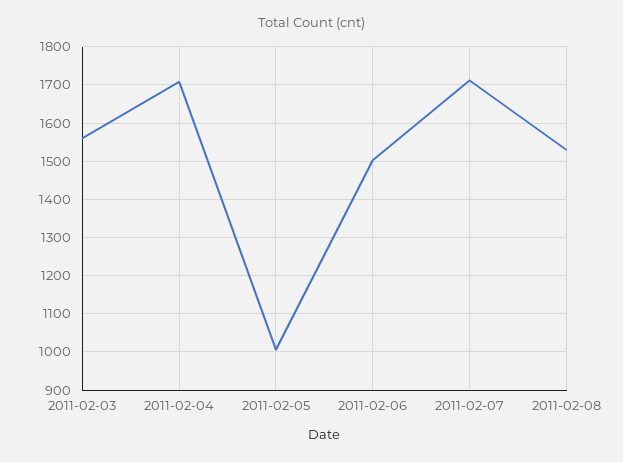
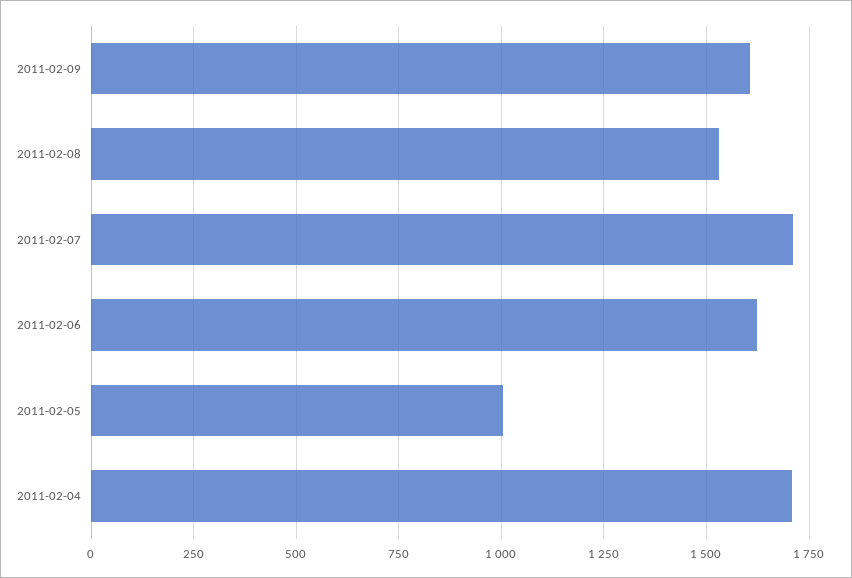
2011-02-03: 1560 -> none
2011-02-06: 1500 -> 1625
2011-02-09: none -> 1600

